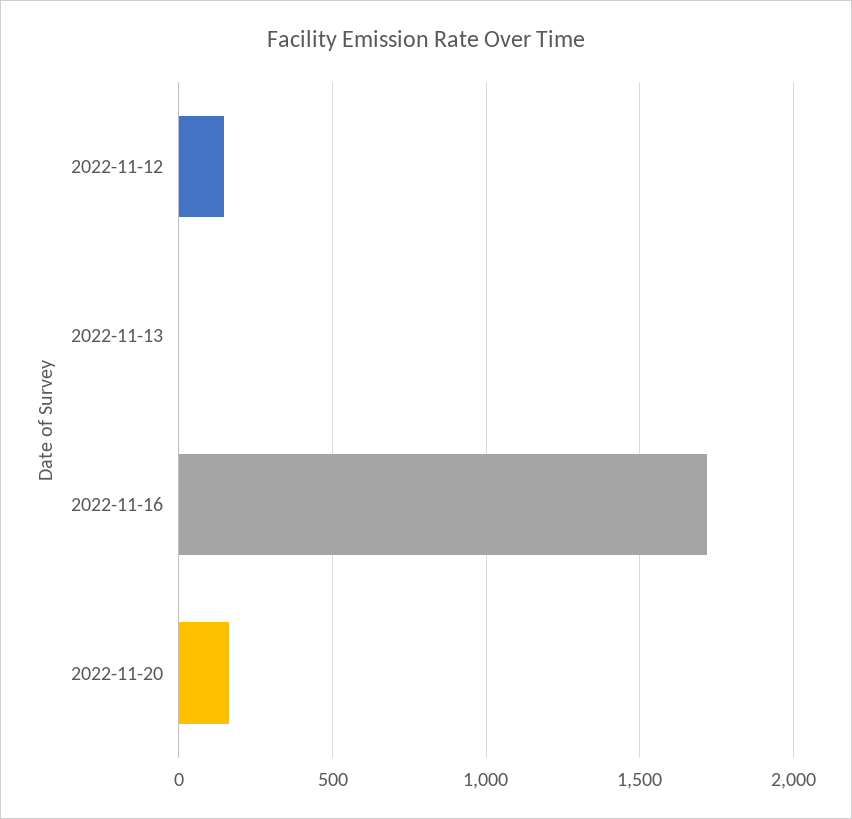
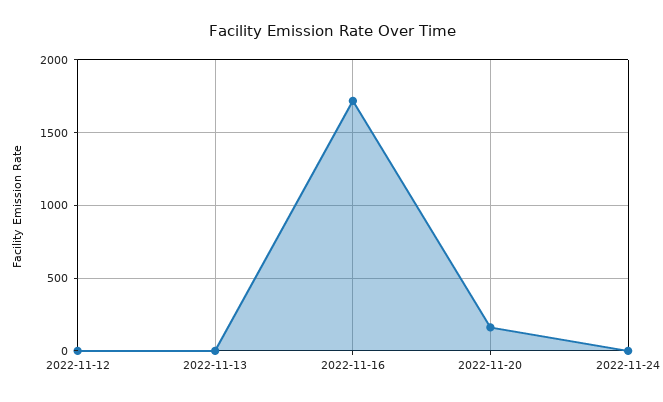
2022-11-12: 150 -> 0
2022-11-24: none -> 0

